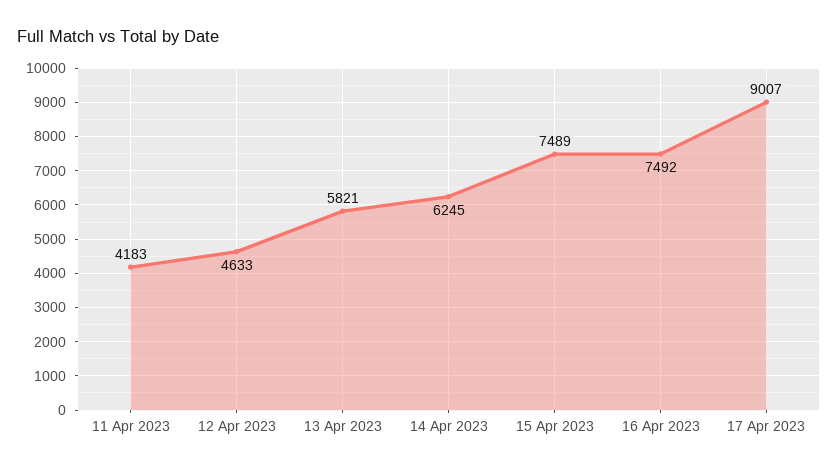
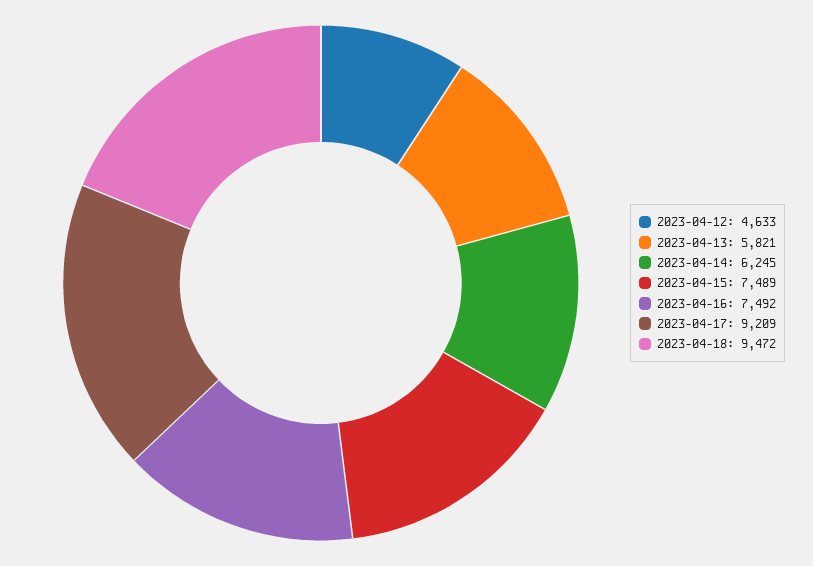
11 Apr 2023: 4183 -> none
17 Apr 2023: 9007 -> 9209
2023-04-18: none -> 9472

